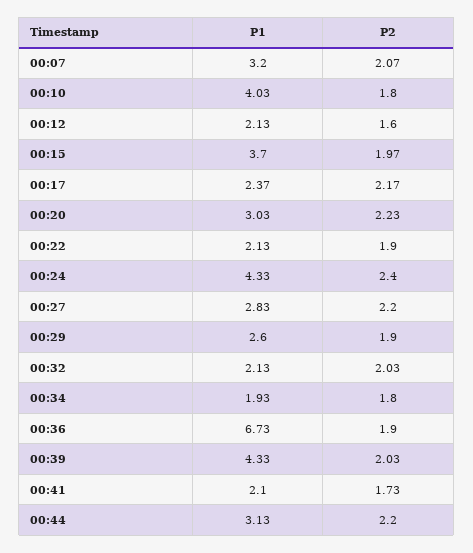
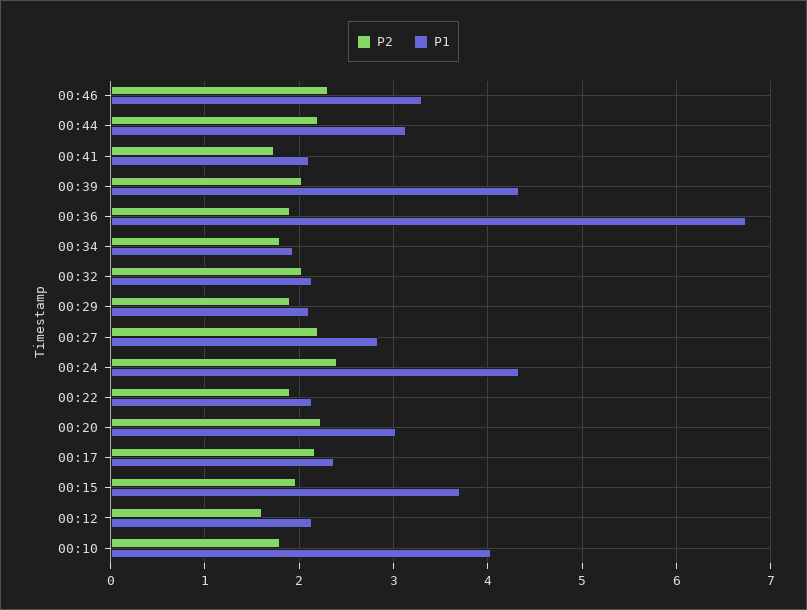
P1, 00:07: 3.2 -> none
P2, 00:07: 2.07 -> none
P1, 00:29: 2.6 -> 2.1
P2, 00:46: none -> 2.3
P1, 00:46: none -> 3.3

